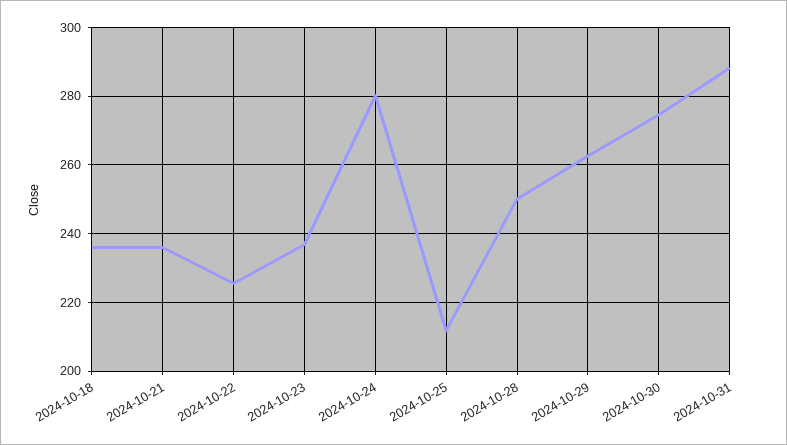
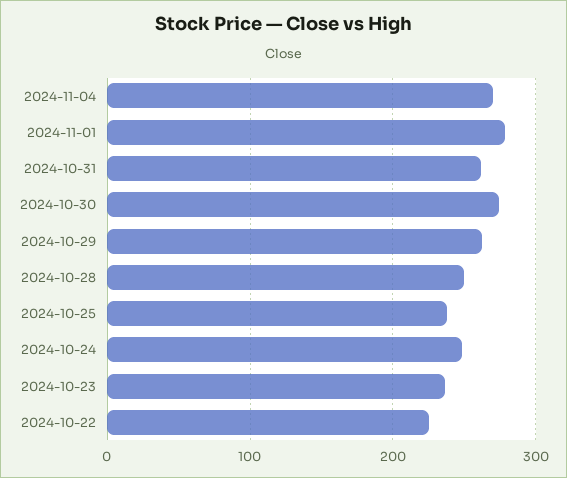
2024-10-18: 236 -> none
2024-10-21: 236 -> none
2024-10-24: 280 -> 250
2024-10-25: 212 -> 240
2024-10-31: 288 -> 260
2024-11-04: none -> 270
2024-11-01: none -> 280

